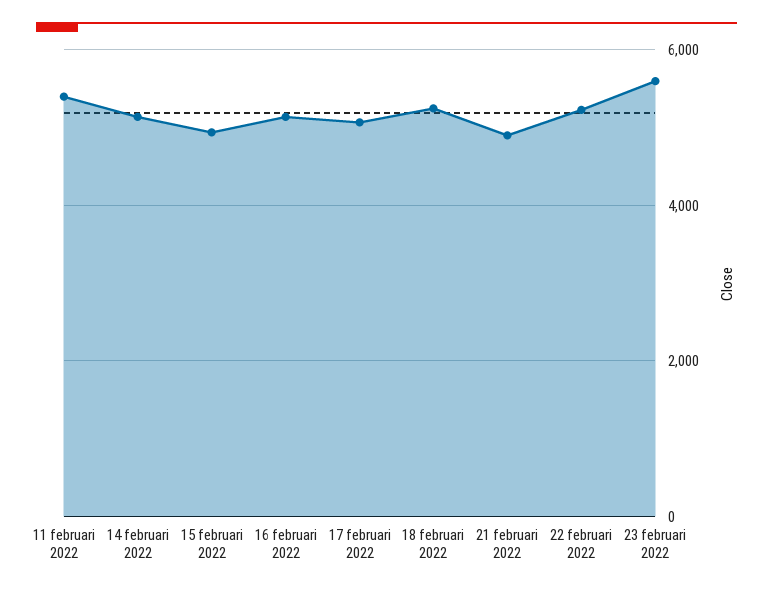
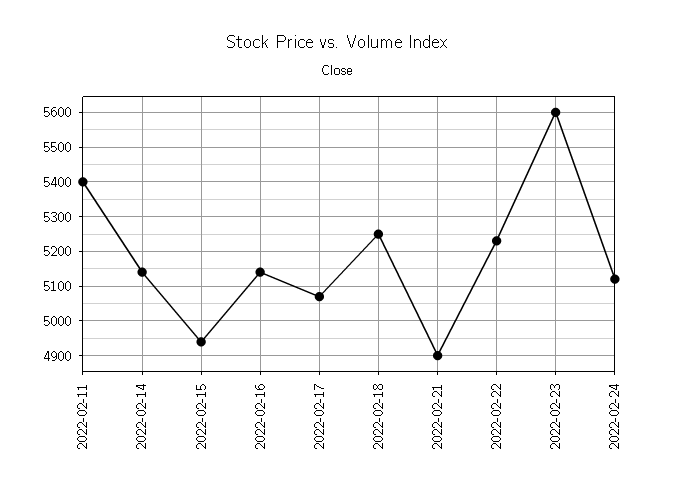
2022-02-24: none -> 5120

